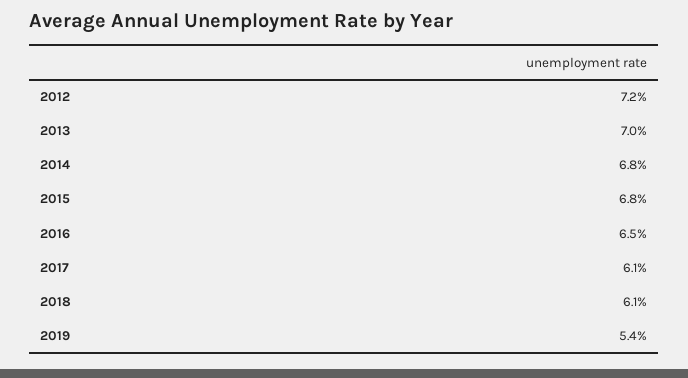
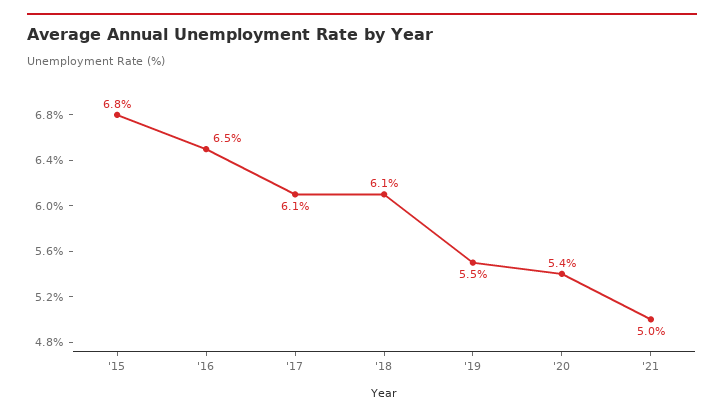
2012: 7.2 -> none
2013: 7 -> none
2014: 6.8 -> none
2019: 5.4 -> 5.5
'20: none -> 5.4
'21: none -> 5

